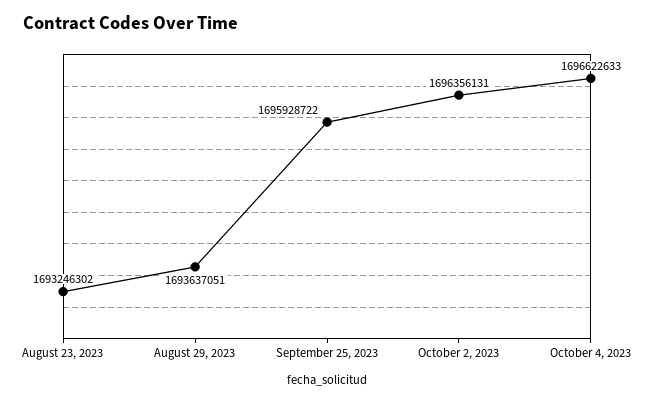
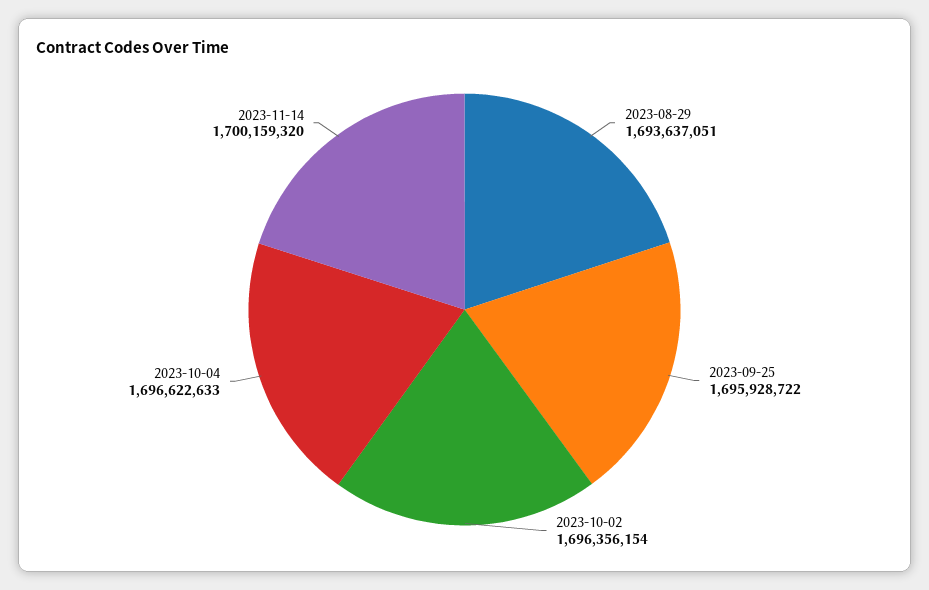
August 23, 2023: 1693246302 -> none
October 2, 2023: 1696356131 -> 1696356154
2023-11-14: none -> 1700159320

